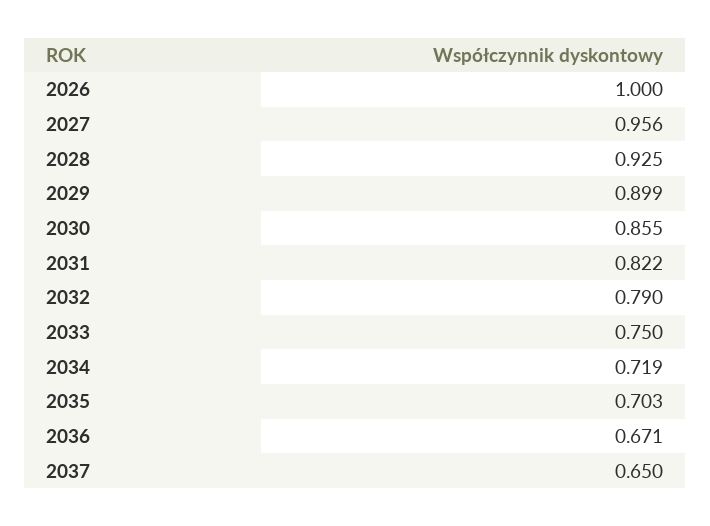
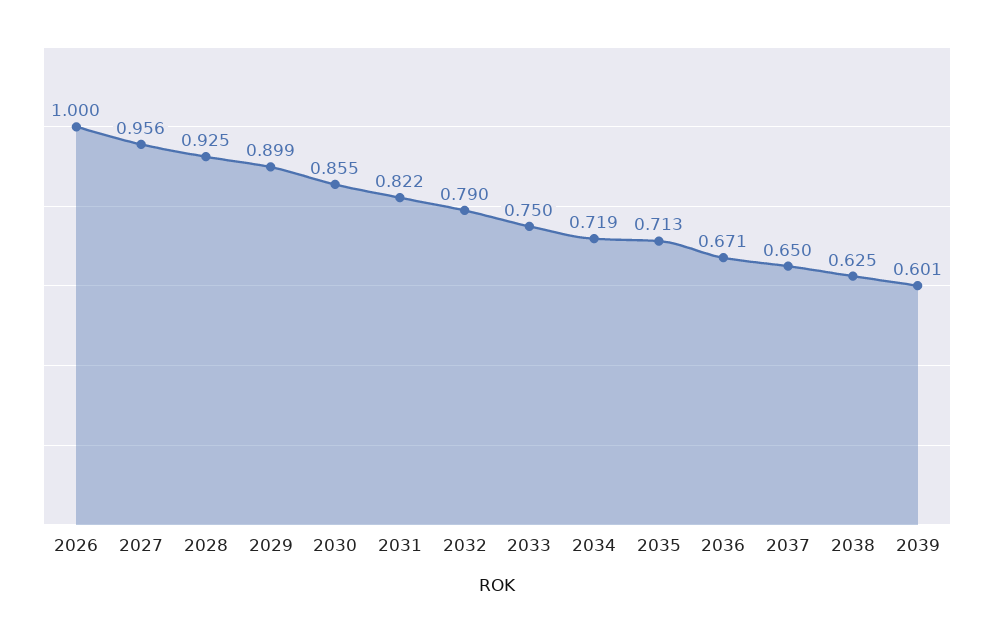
2035: 0.703 -> 0.713
2038: none -> 0.625
2039: none -> 0.601

